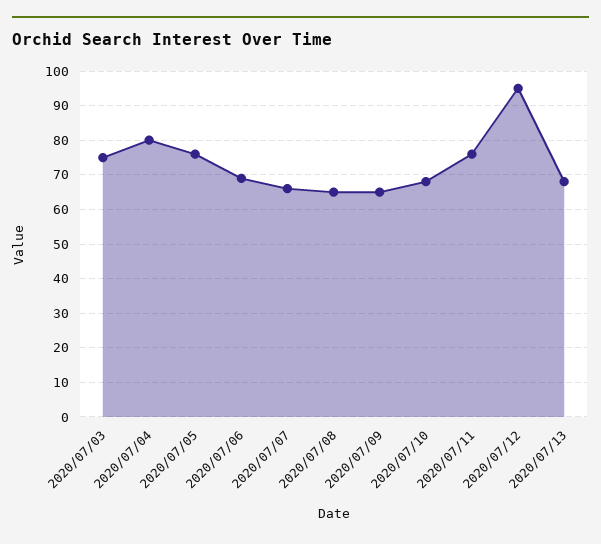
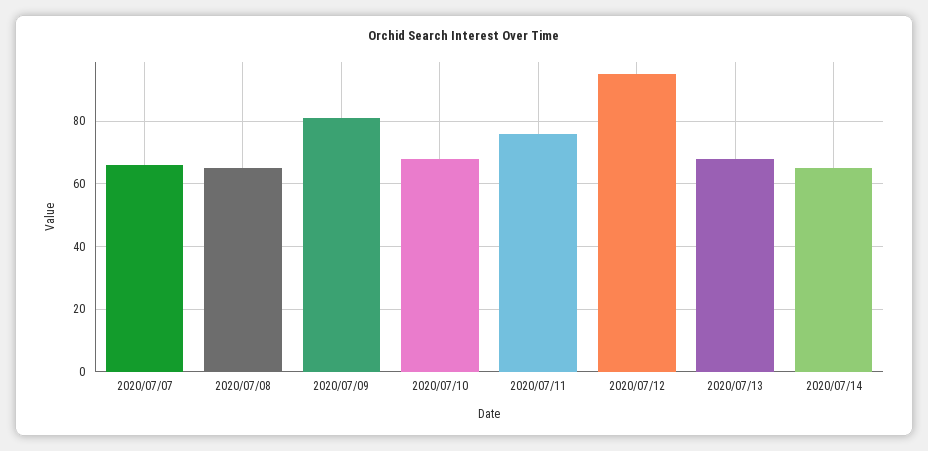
2020/07/03: 75 -> none
2020/07/04: 80 -> none
2020/07/05: 75 -> none
2020/07/06: 70 -> none
2020/07/09: 65 -> 80
2020/07/14: none -> 65

